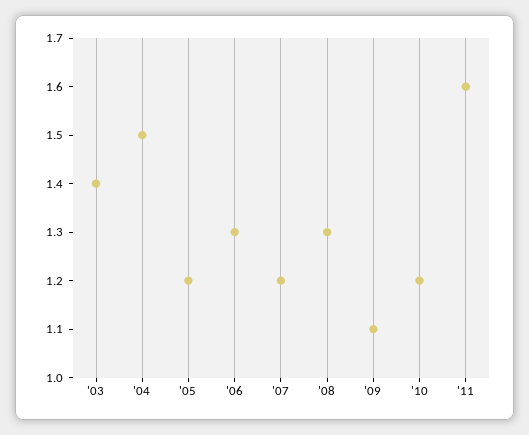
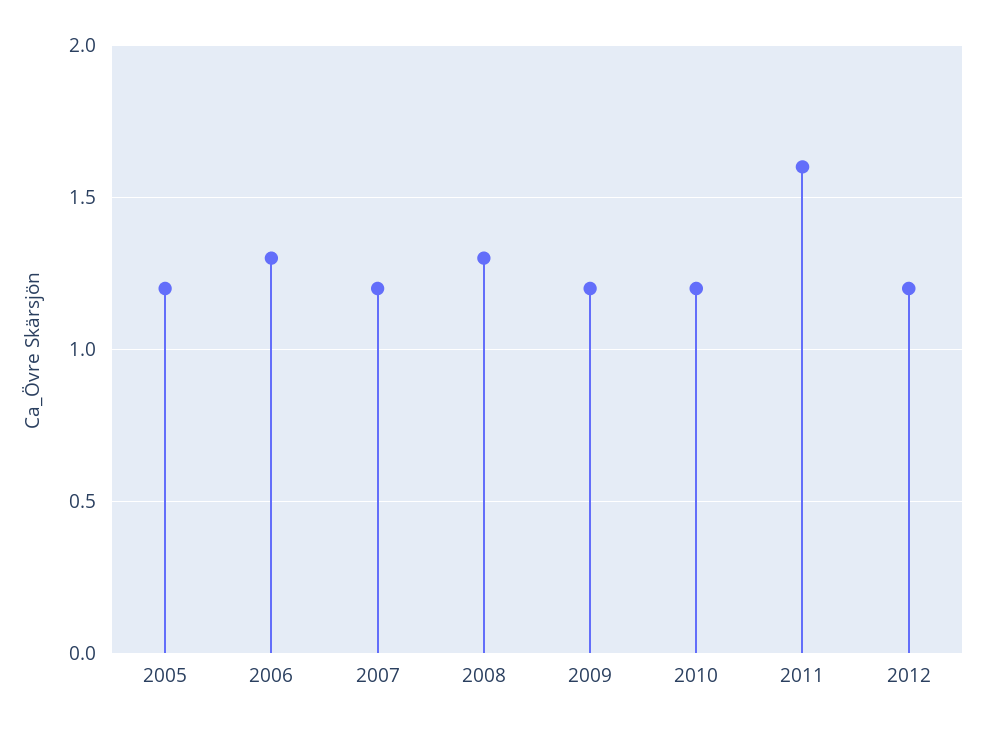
'03: 1.4 -> none
'04: 1.5 -> none
'09: 1.1 -> 1.2
2012: none -> 1.2

